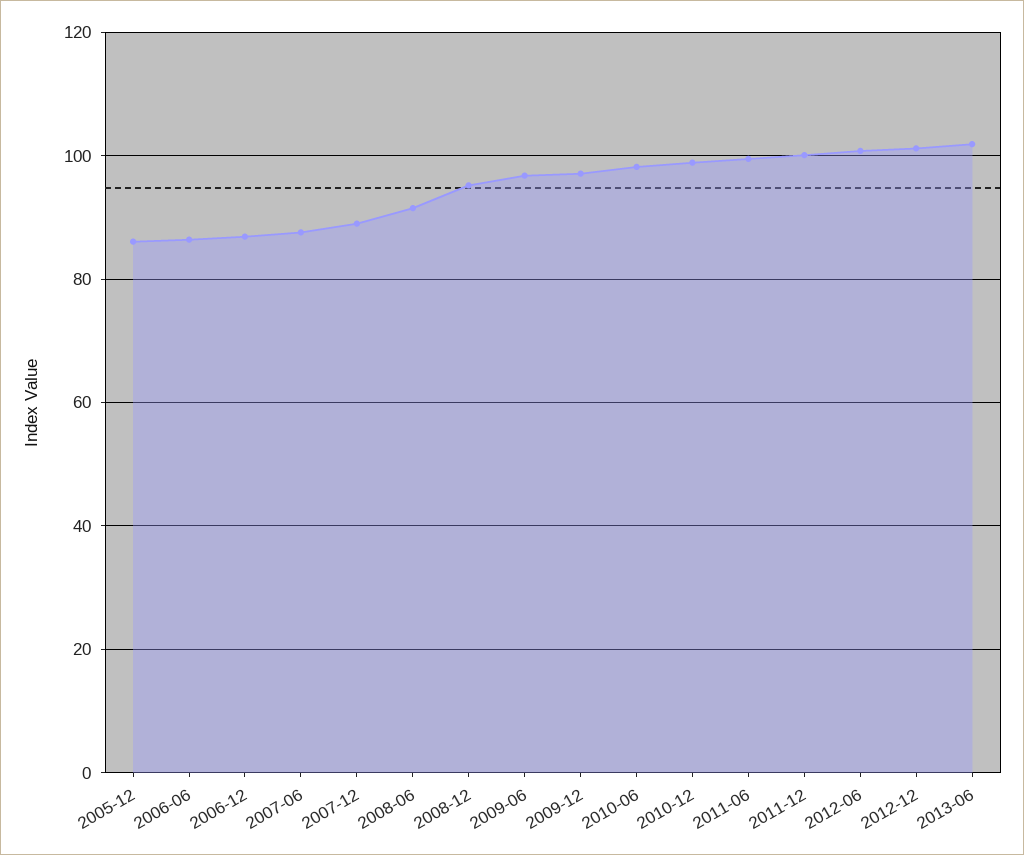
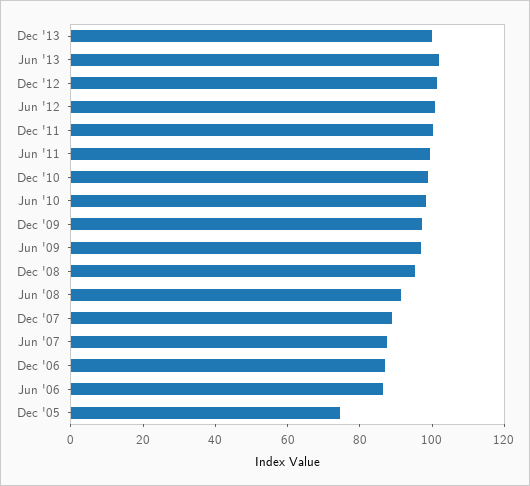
2005-12: 86 -> 75
Dec '13: none -> 100

